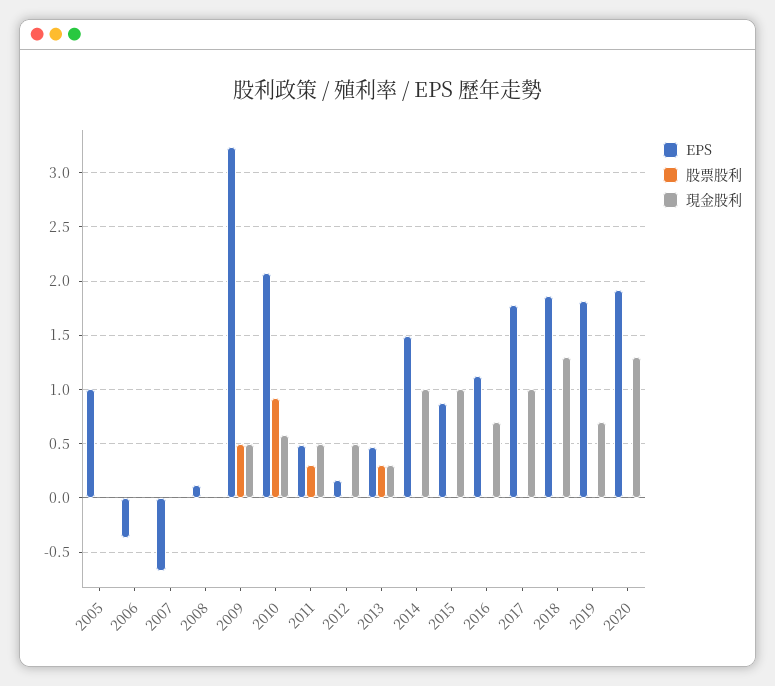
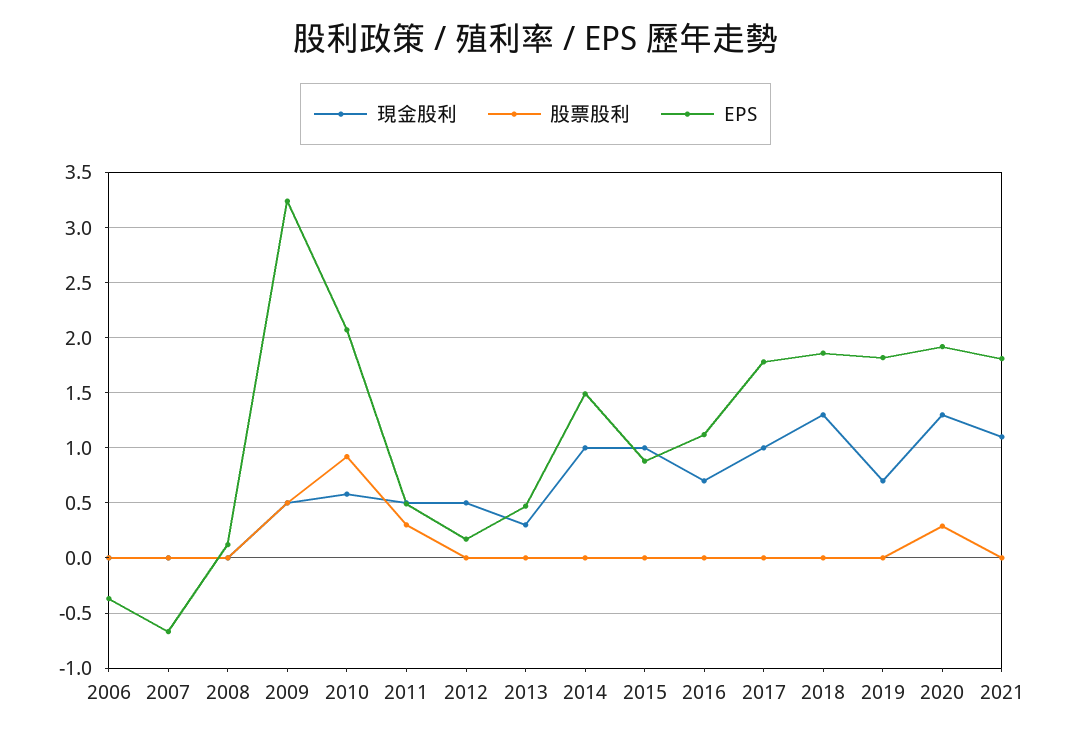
EPS, 2005: 1 -> none
股票股利, 2005: 0 -> none
現金股利, 2005: 0 -> none
股票股利, 2013: 0.3 -> 0
股票股利, 2020: 0 -> 0.3
現金股利, 2021: none -> 1.1
股票股利, 2021: none -> 0
EPS, 2021: none -> 1.8

